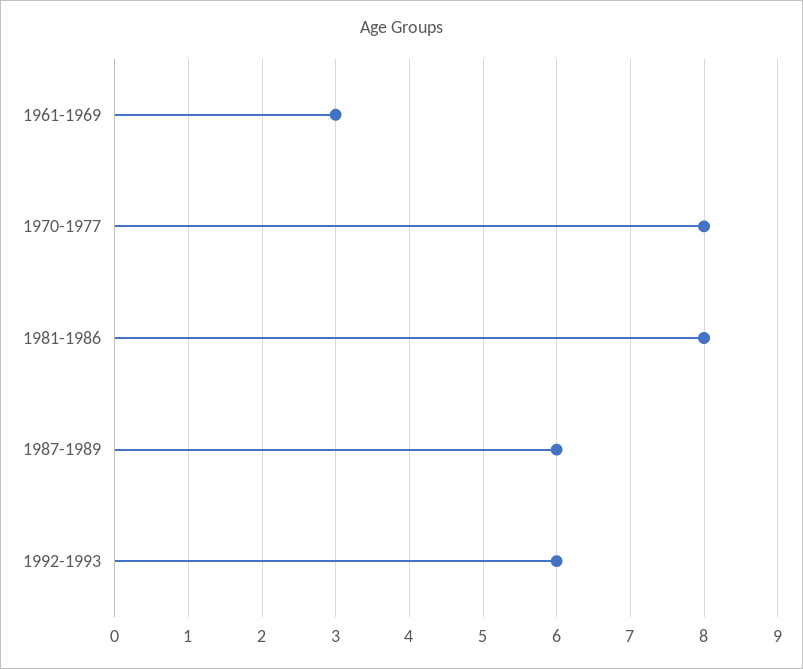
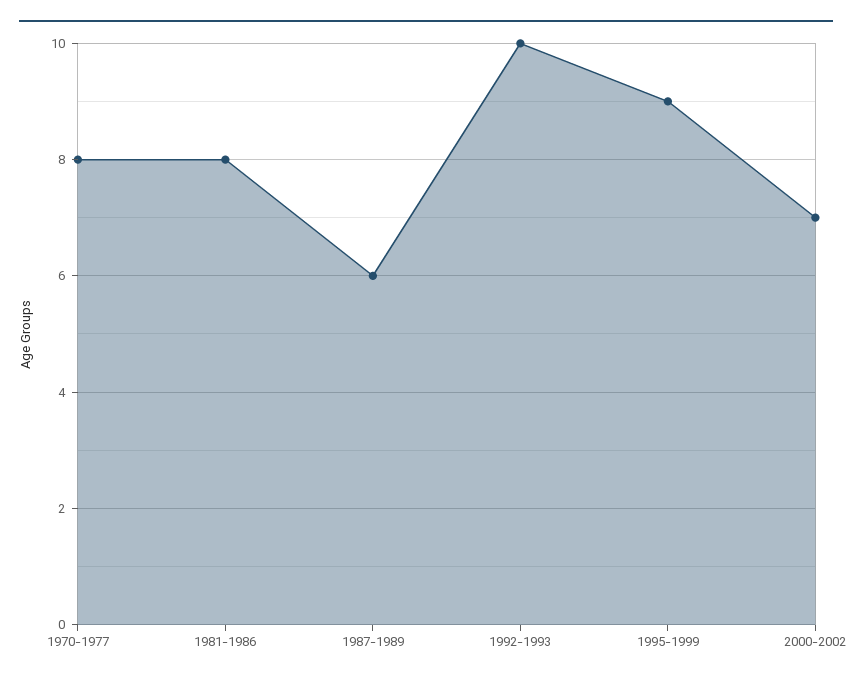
1961-1969: 3 -> none
1992-1993: 6 -> 10
1995-1999: none -> 9
2000-2002: none -> 7

